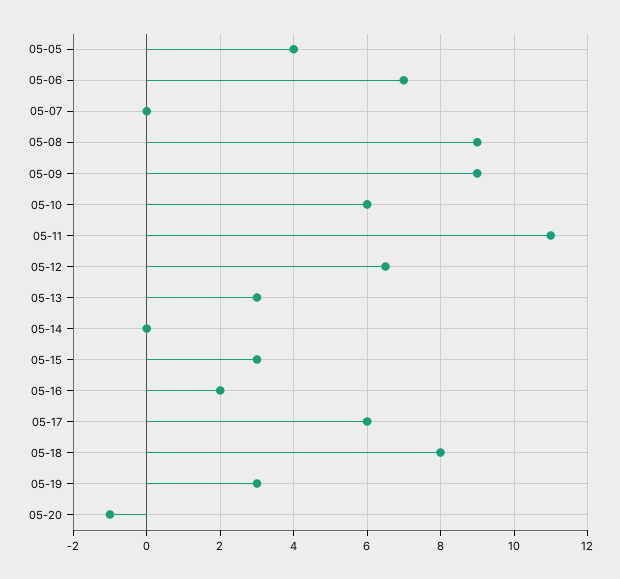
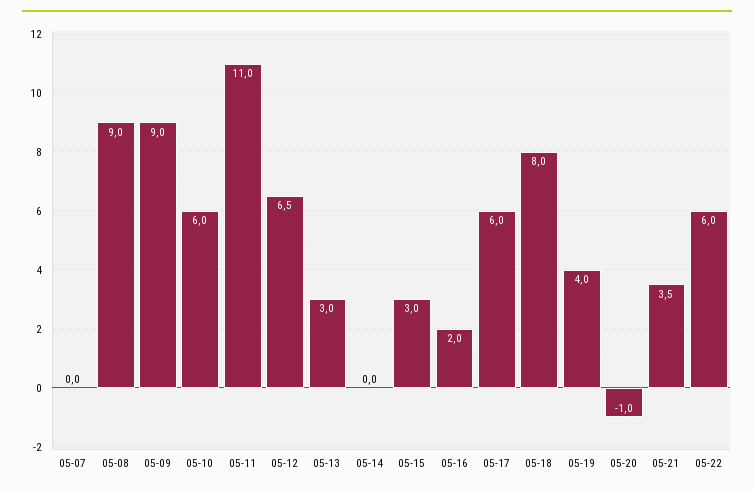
05-05: 4 -> none
05-06: 7 -> none
05-19: 3 -> 4
05-21: none -> 3.5
05-22: none -> 6

